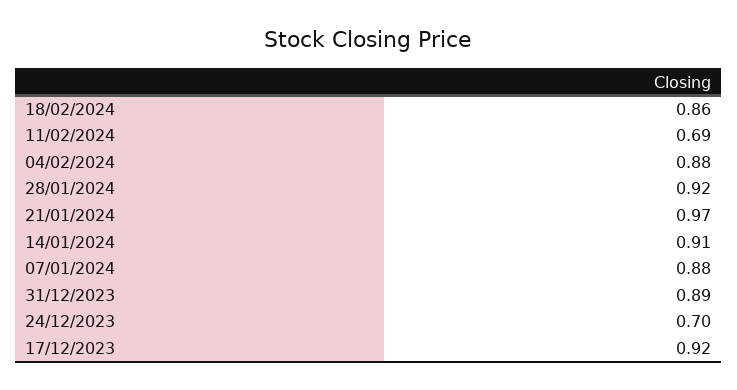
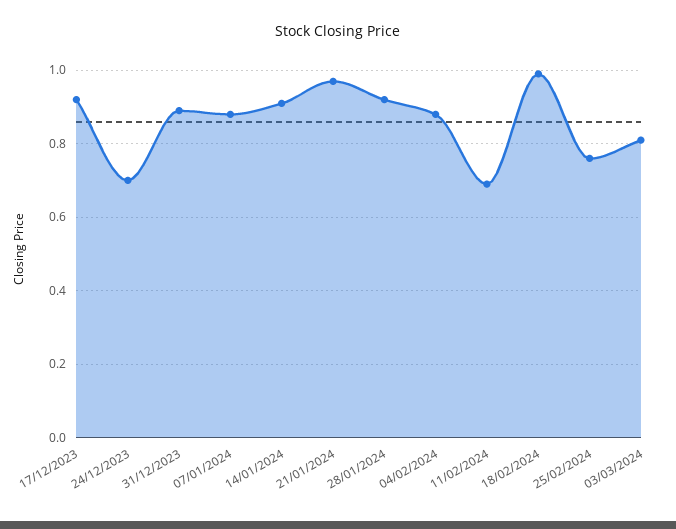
18/02/2024: 0.86 -> 1
25/02/2024: none -> 0.75
03/03/2024: none -> 0.8

